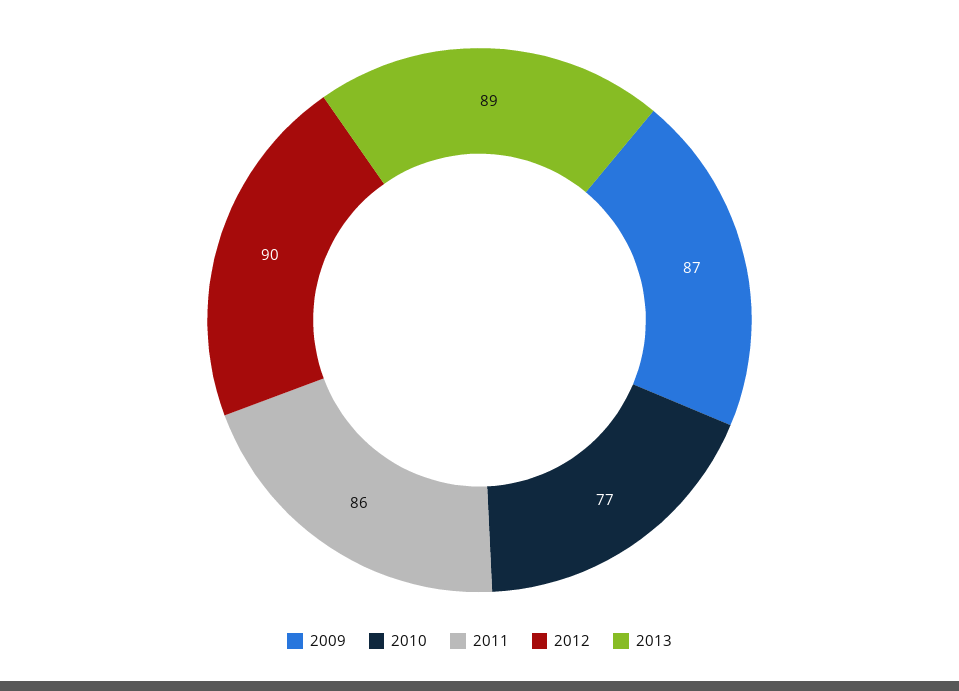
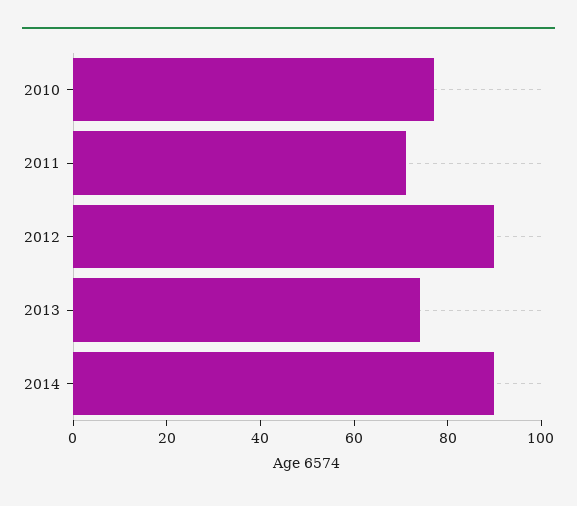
2009: 87 -> none
2011: 86 -> 70
2013: 89 -> 75
2014: none -> 90

